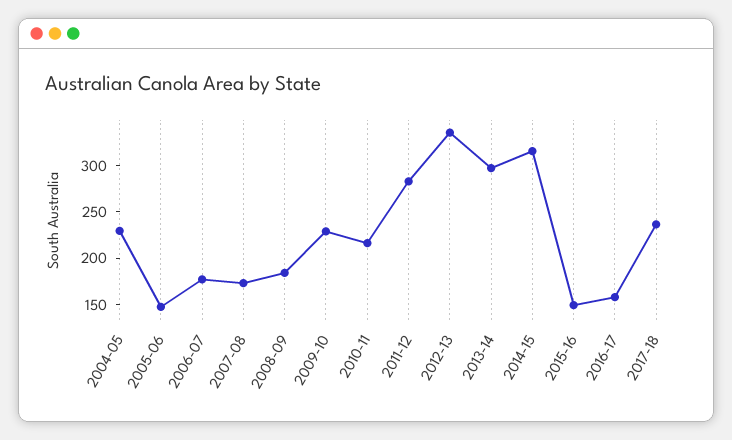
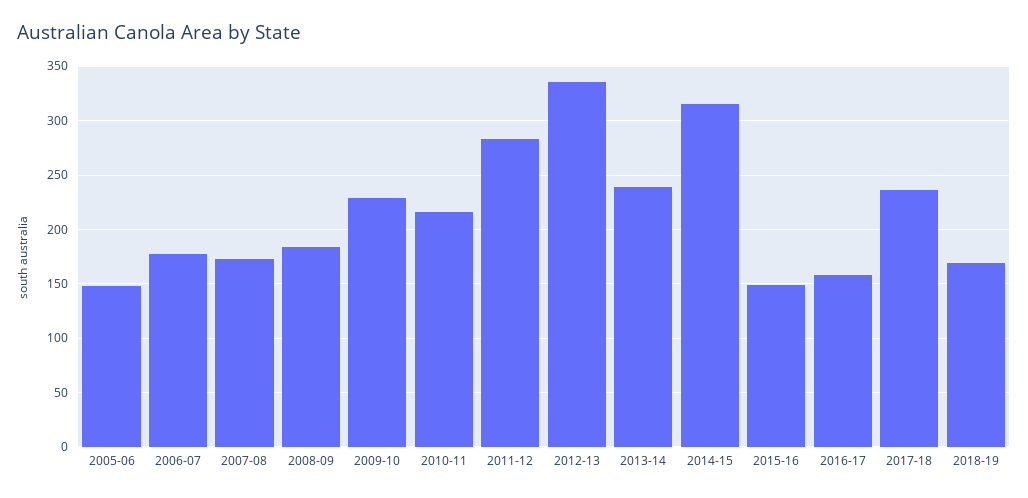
2004-05: 230 -> none
2013-14: 300 -> 240
2018-19: none -> 170

